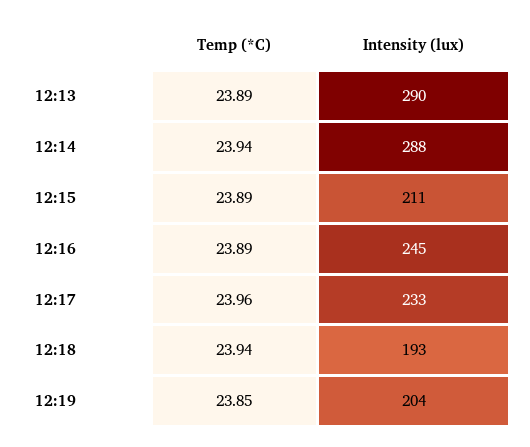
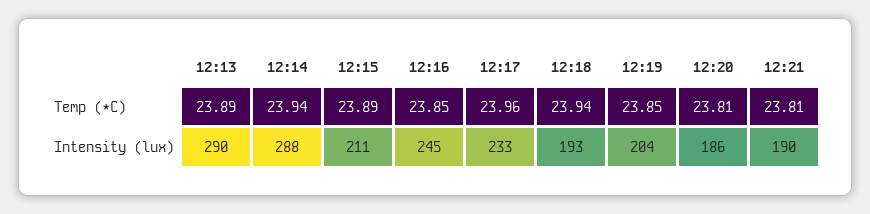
Temp (*C), 12:16: 23.89 -> 23.85
Temp (*C), 12:20: none -> 23.81
Temp (*C), 12:21: none -> 23.81
Intensity (lux), 12:20: none -> 186
Intensity (lux), 12:21: none -> 190

